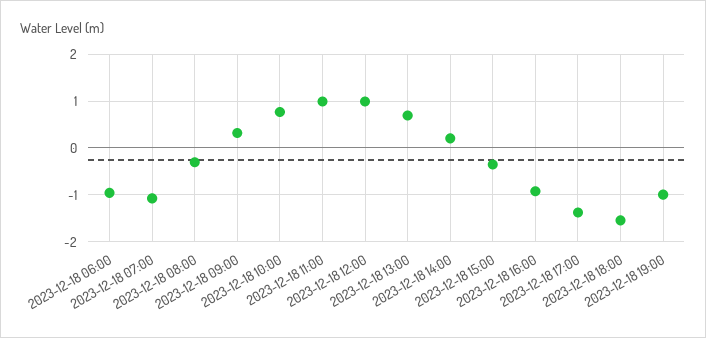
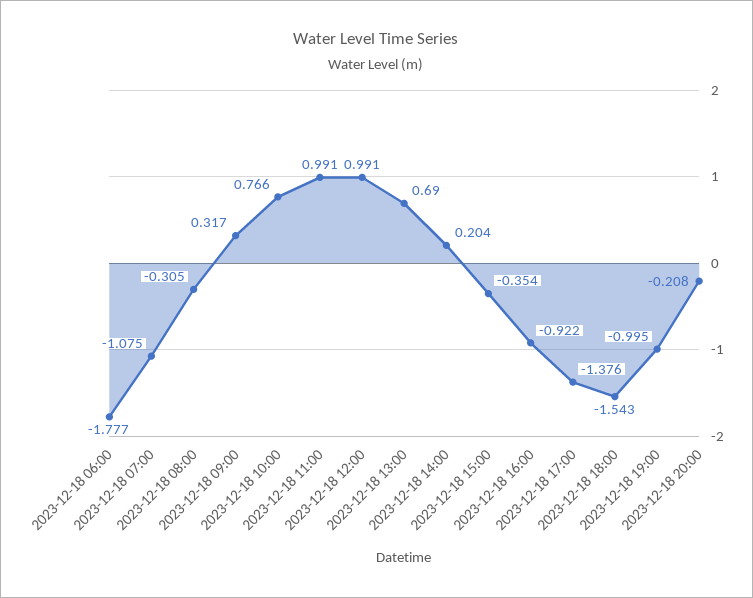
2023-12-18 06:00: -1 -> -1.777
2023-12-18 20:00: none -> -0.208

